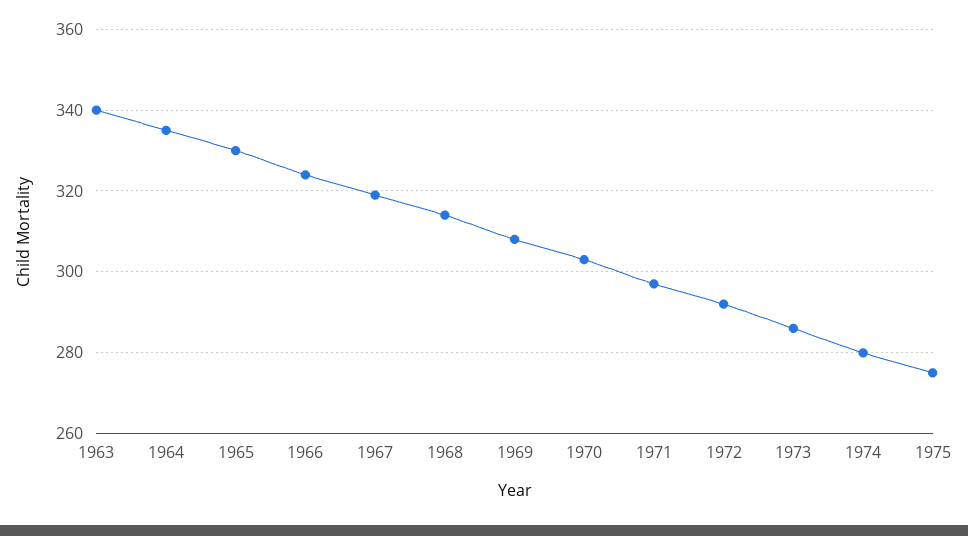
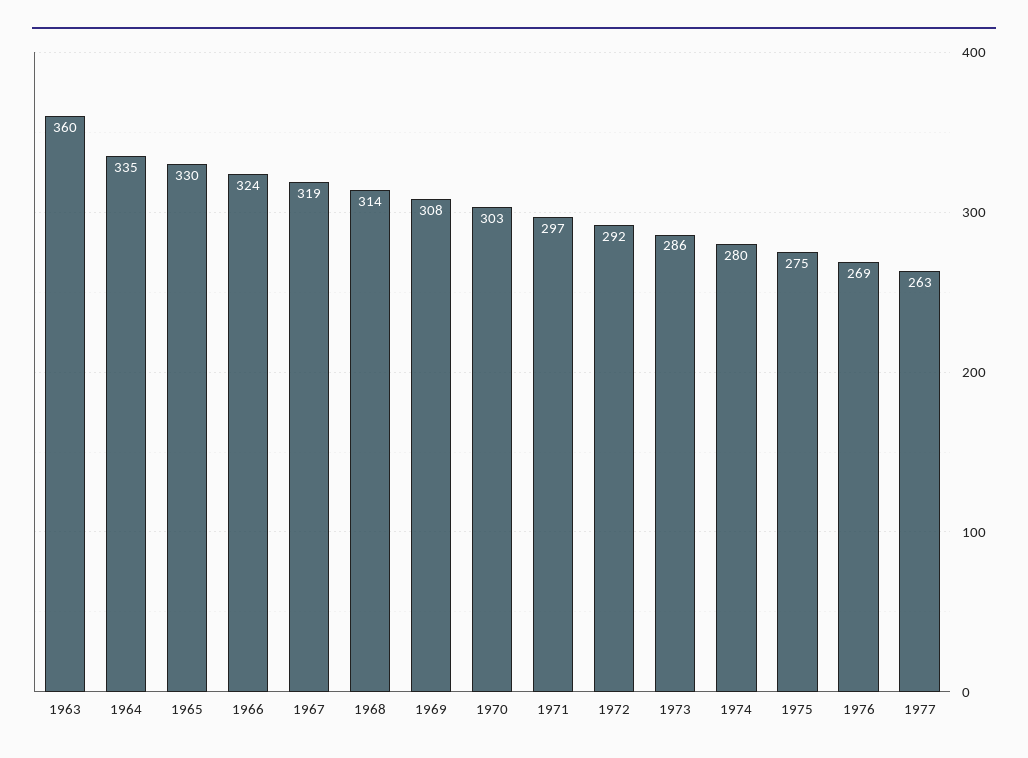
1963: 340 -> 360
1976: none -> 269
1977: none -> 263

